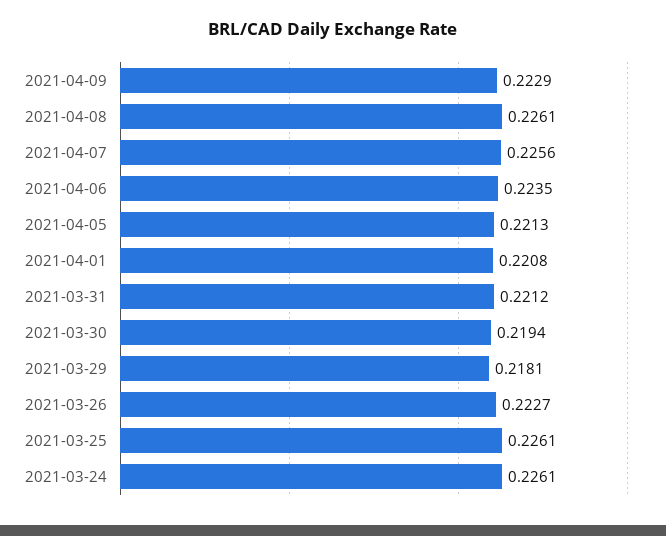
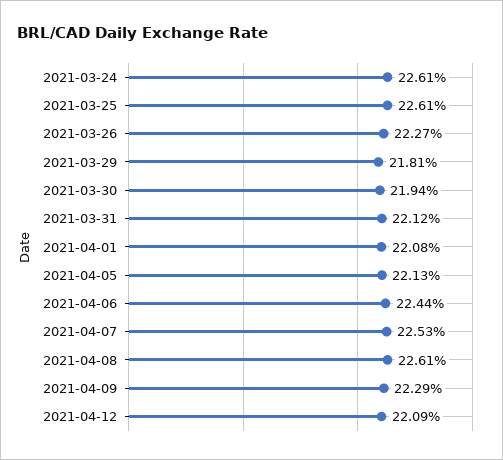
2021-04-07: 0.2256 -> 0.2253
2021-04-06: 0.2235 -> 0.2244
2021-04-12: none -> 0.2209

